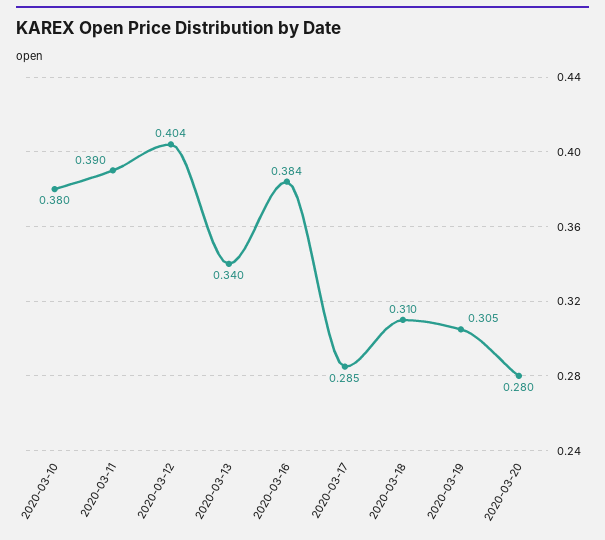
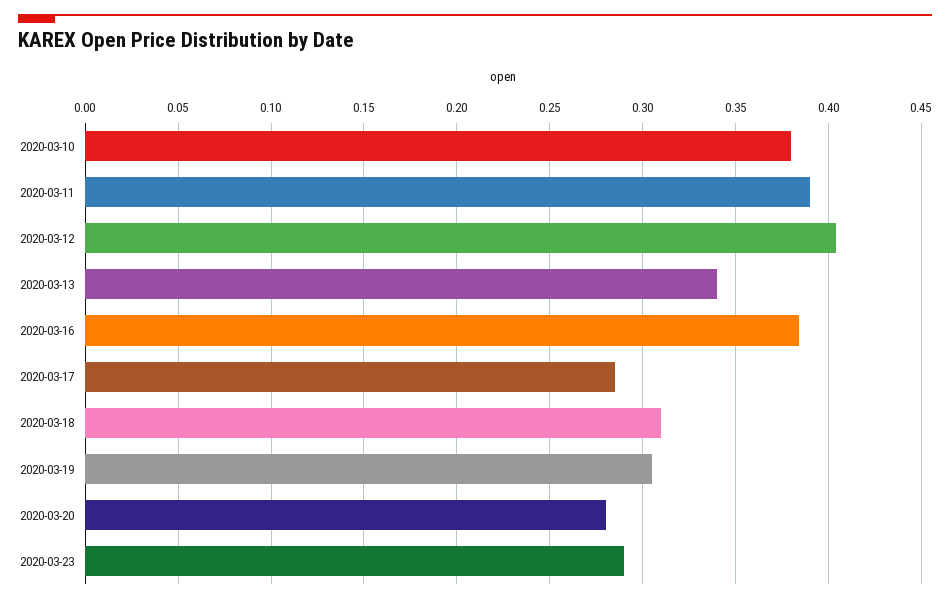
2020-03-23: none -> 0.29

